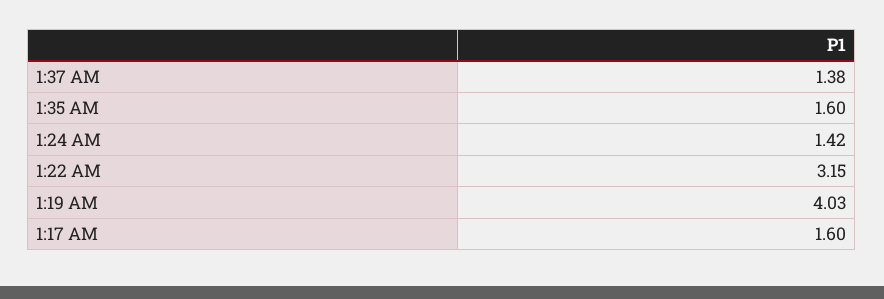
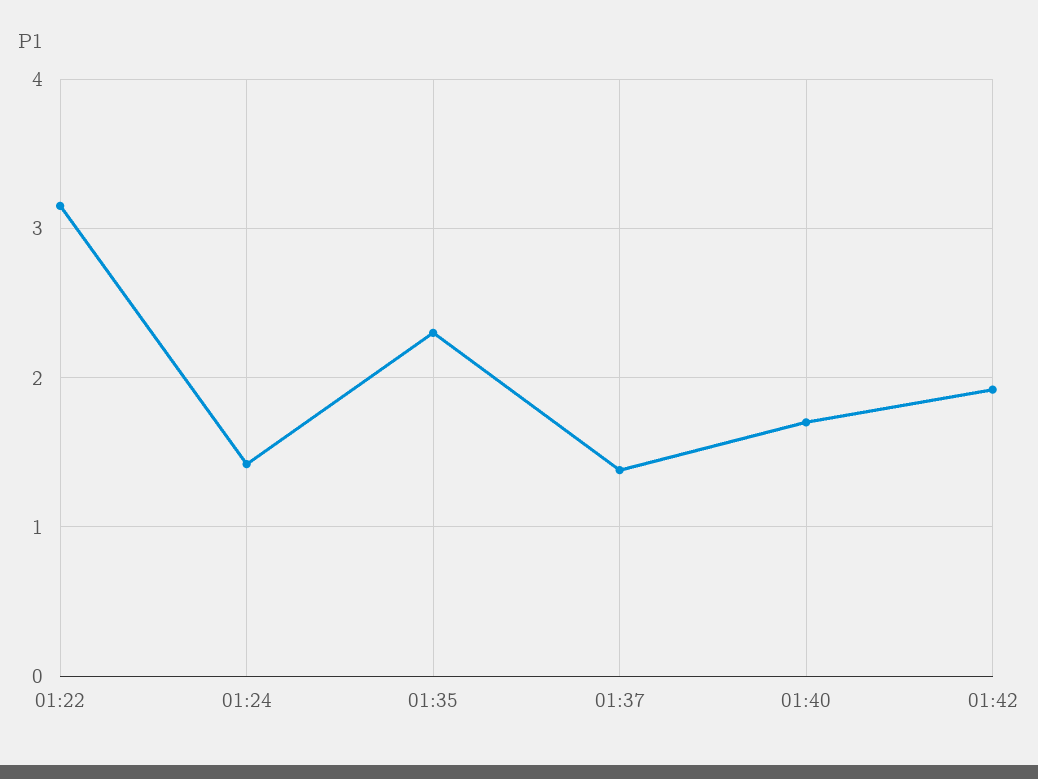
1:35 AM: 1.6 -> 2.3
1:19 AM: 4.03 -> none
1:17 AM: 1.6 -> none
01:40: none -> 1.7
01:42: none -> 1.9

